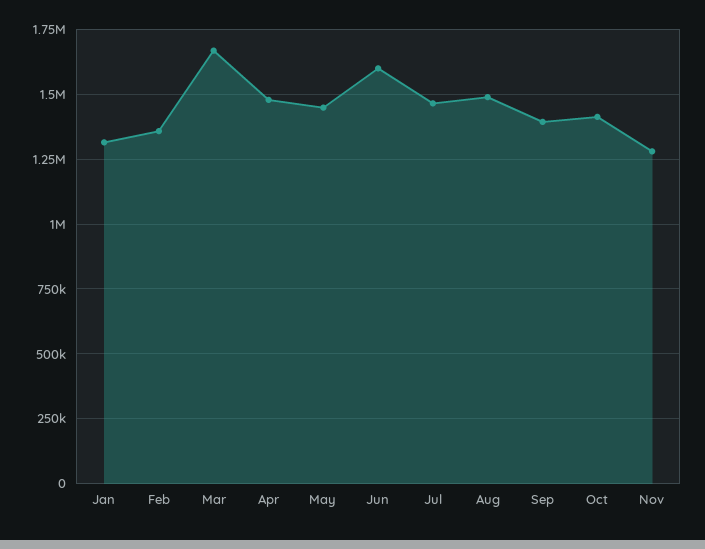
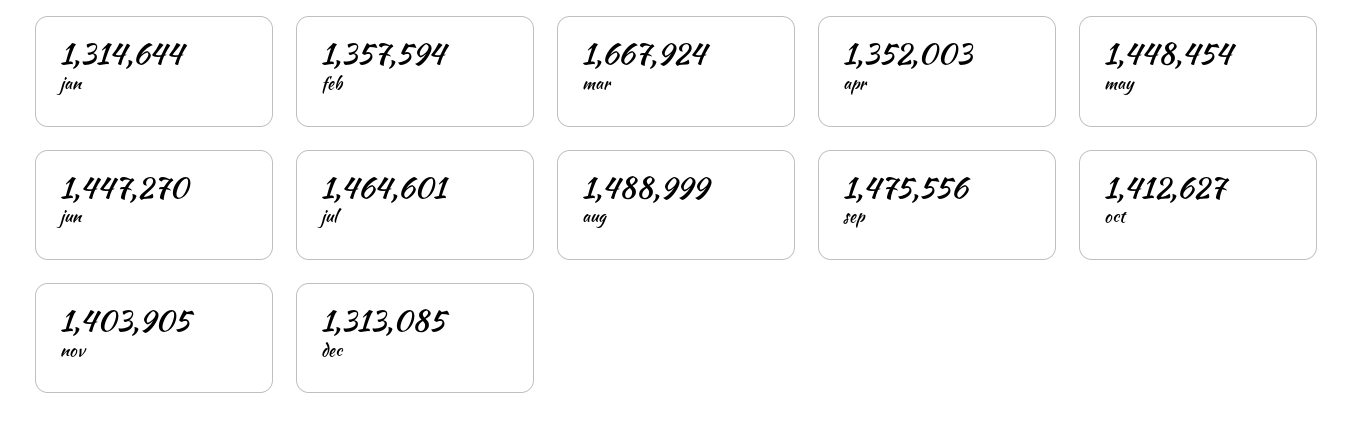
Apr: 1475000 -> 1352003
Jun: 1600000 -> 1447270
Sep: 1400000 -> 1475556
Nov: 1275000 -> 1403905
dec: none -> 1313085

